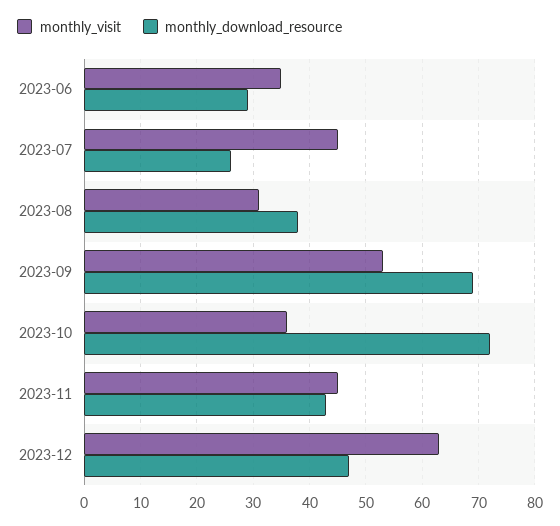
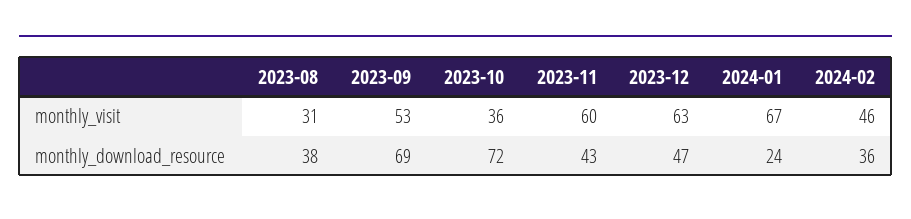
monthly_visit, 2023-06: 35 -> none
monthly_download_resource, 2023-06: 30 -> none
monthly_visit, 2023-07: 45 -> none
monthly_download_resource, 2023-07: 25 -> none
monthly_visit, 2023-11: 45 -> 60
monthly_visit, 2024-01: none -> 67
monthly_visit, 2024-02: none -> 46
monthly_download_resource, 2024-01: none -> 24
monthly_download_resource, 2024-02: none -> 36

